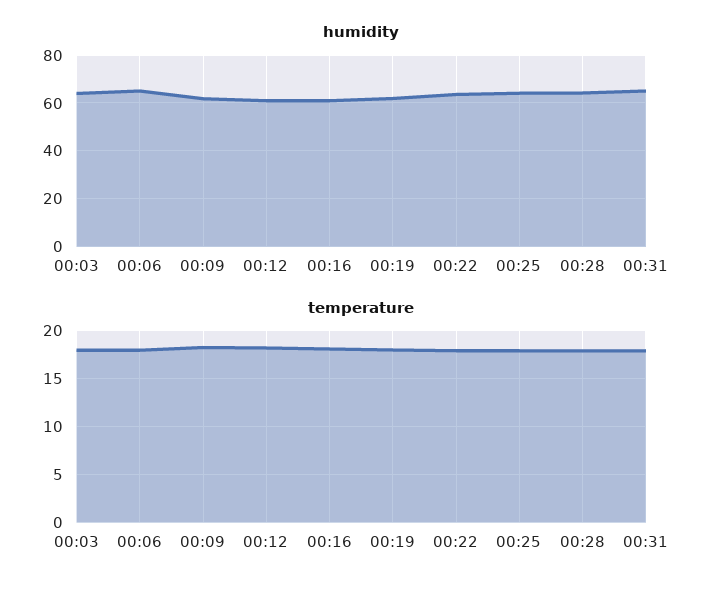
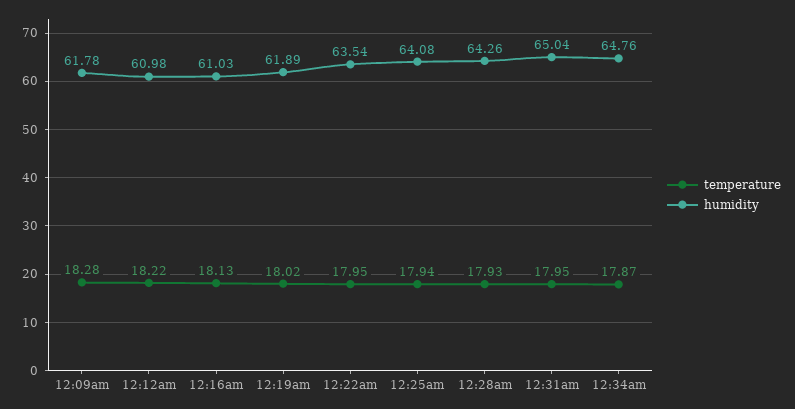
humidity, 00:03: 65 -> none
humidity, 00:06: 65 -> none
temperature, 00:03: 18 -> none
temperature, 00:06: 18 -> none
temperature, 12:34am: none -> 17.87
humidity, 12:34am: none -> 64.76

